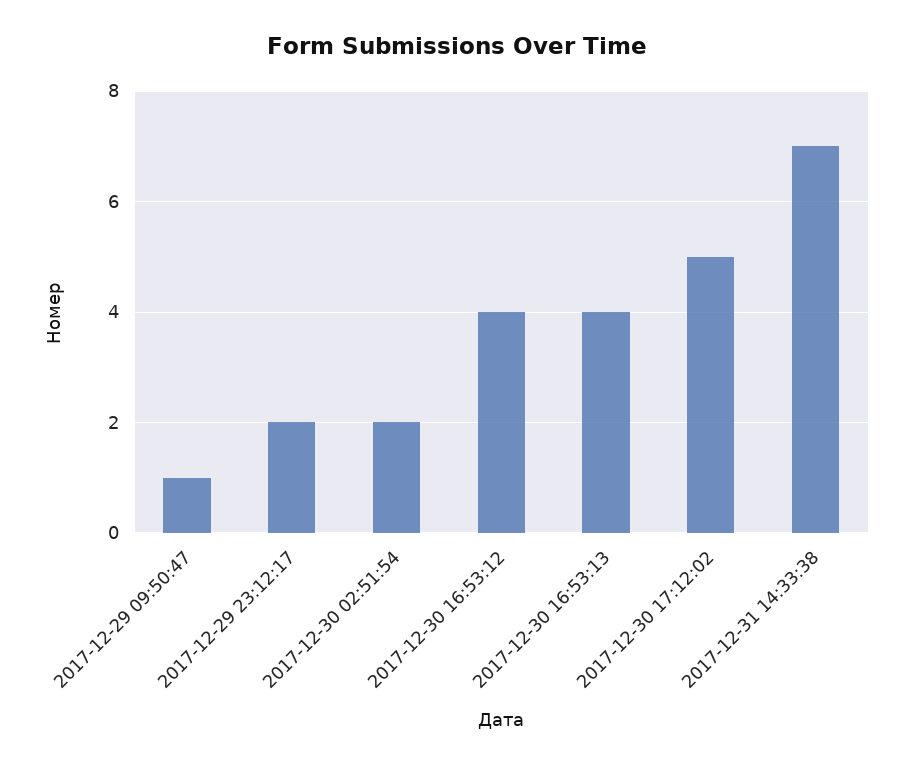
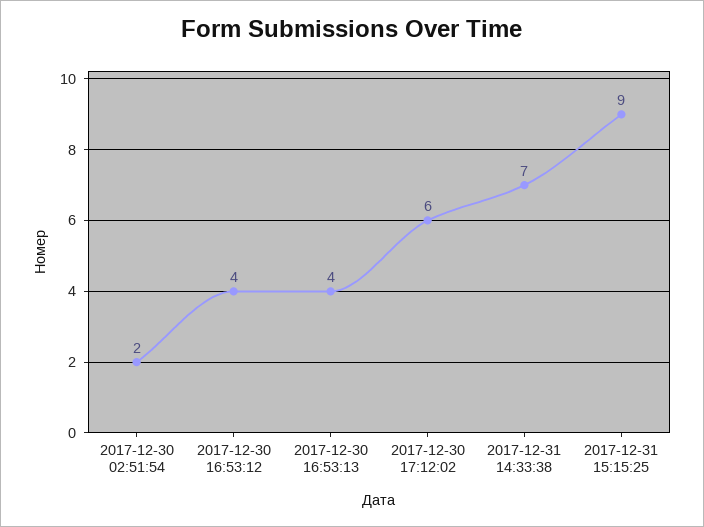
2017-12-29 09:50:47: 1 -> none
2017-12-29 23:12:17: 2 -> none
2017-12-30 17:12:02: 5 -> 6
2017-12-31 15:15:25: none -> 9

